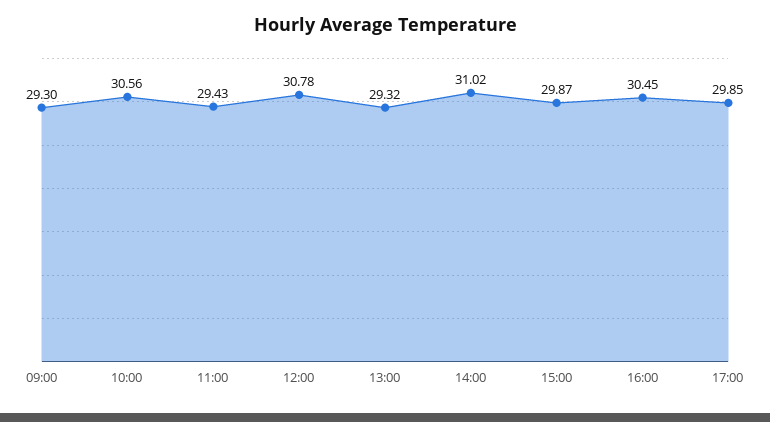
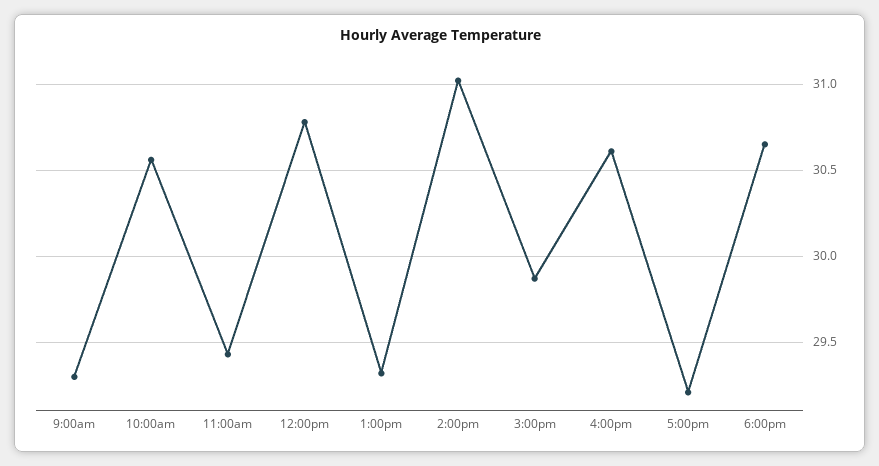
16:00: 30.45 -> 30.6
17:00: 29.85 -> 29.2
6:00pm: none -> 30.65

